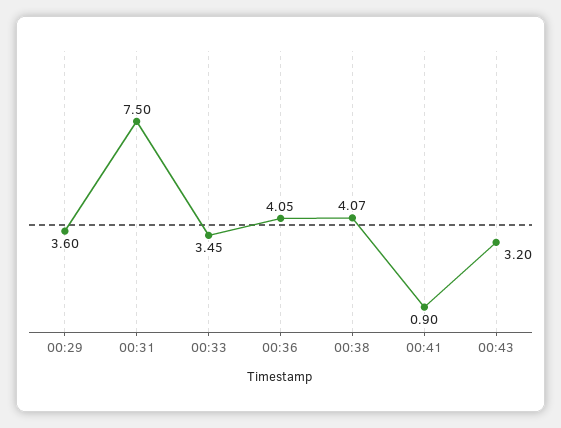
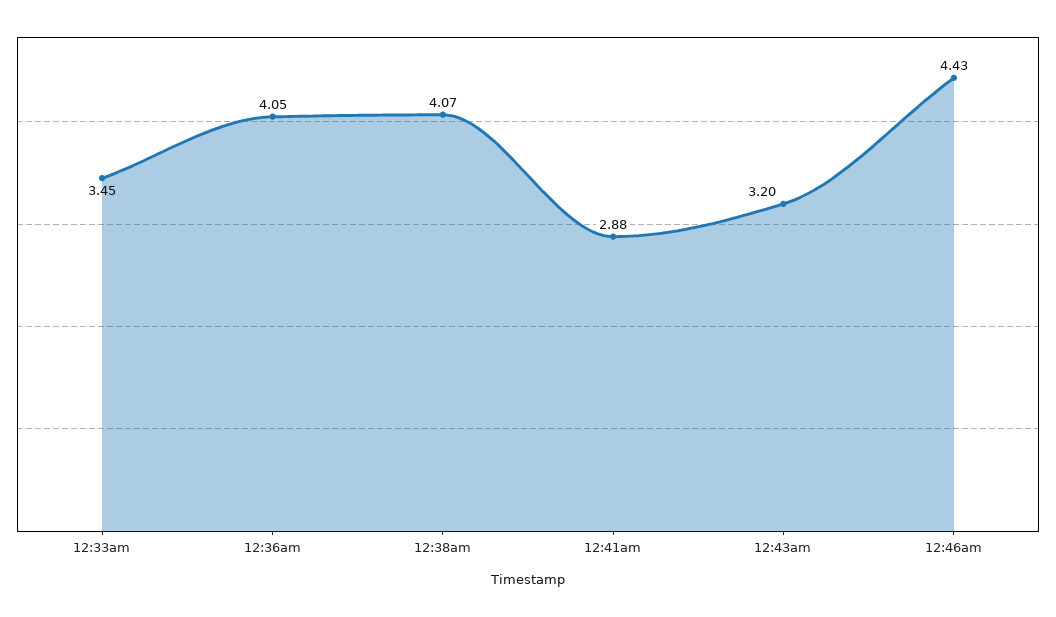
00:29: 3.6 -> none
00:31: 7.5 -> none
00:41: 0.9 -> 2.88
12:46am: none -> 4.43

